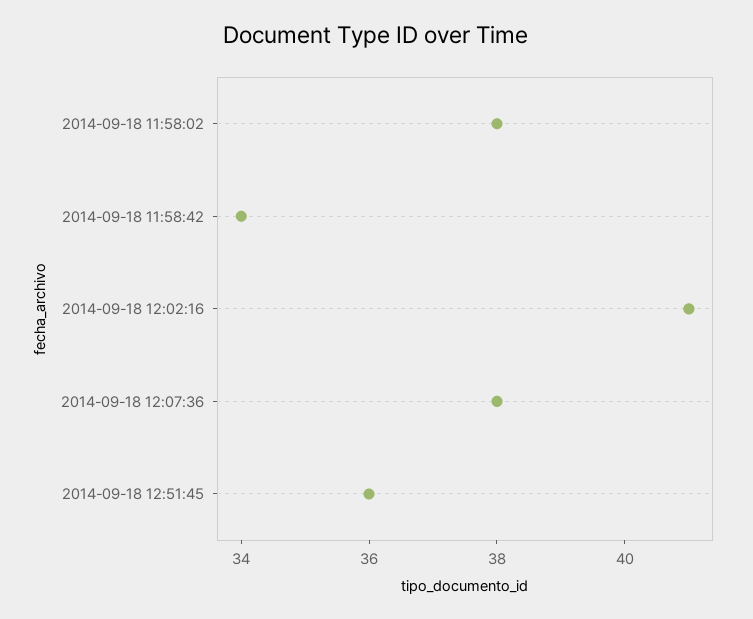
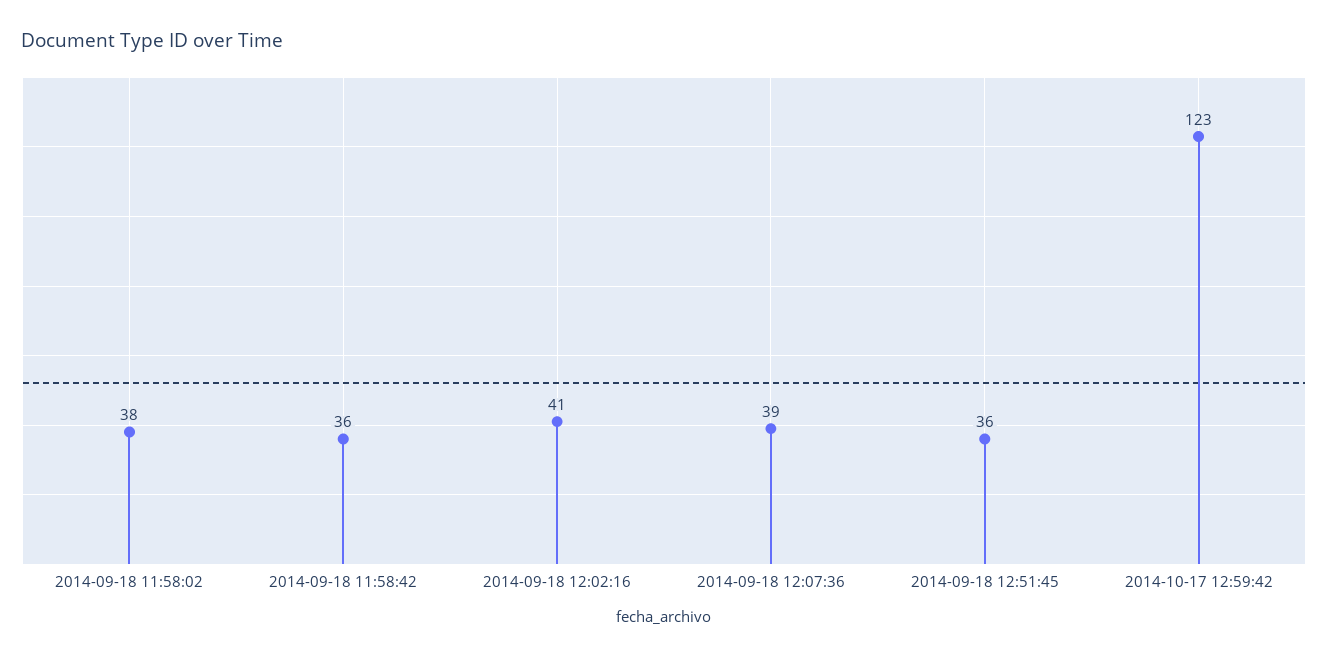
2014-09-18 11:58:42: 34 -> 36
2014-09-18 12:07:36: 38 -> 39
2014-10-17 12:59:42: none -> 123

